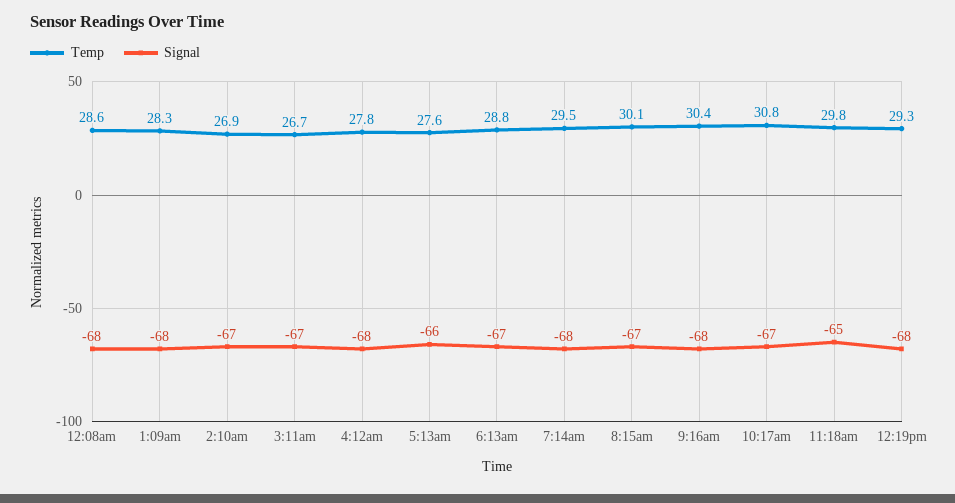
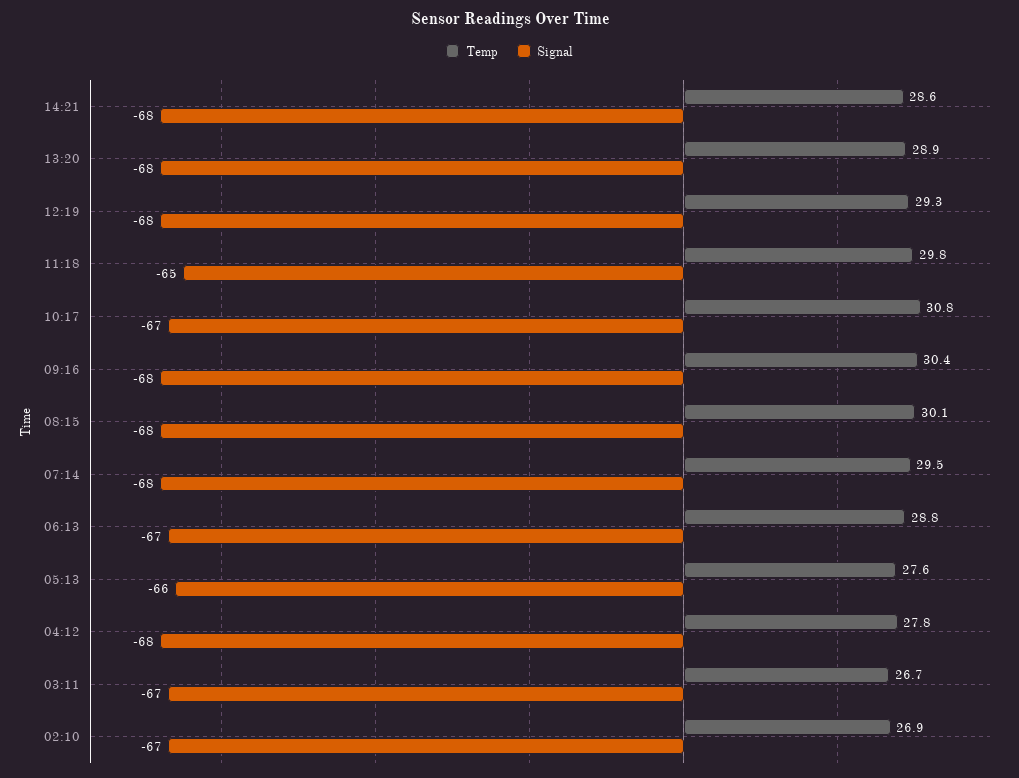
Temp, 12:08am: 28.6 -> none
Signal, 12:08am: -68 -> none
Temp, 1:09am: 28.3 -> none
Signal, 1:09am: -68 -> none
Signal, 8:15am: -67 -> -68
Temp, 14:21: none -> 28.6
Signal, 14:21: none -> -68
Temp, 13:20: none -> 28.9
Signal, 13:20: none -> -68

